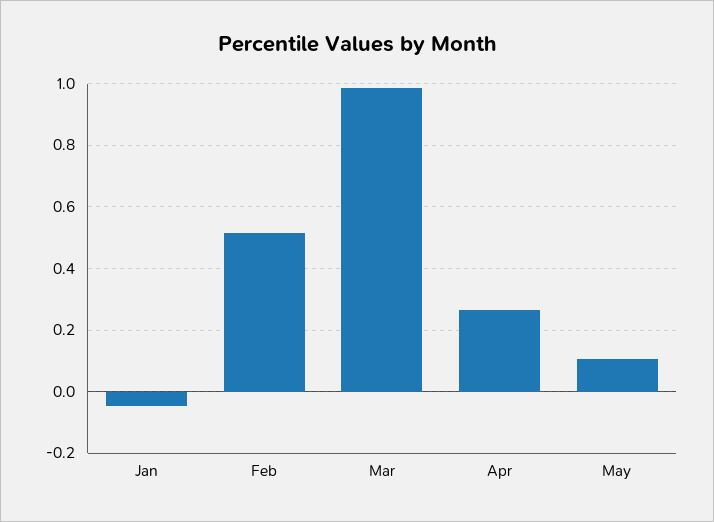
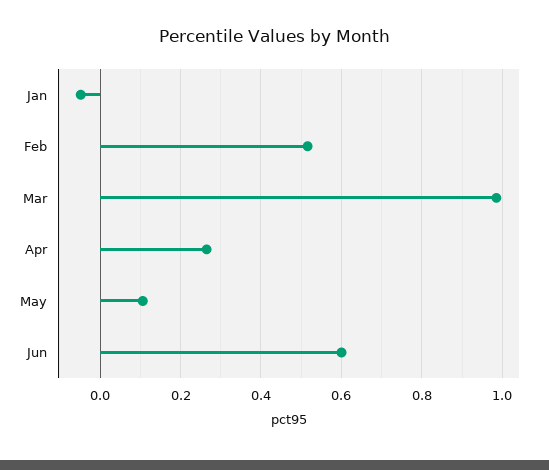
Jun: none -> 0.6

